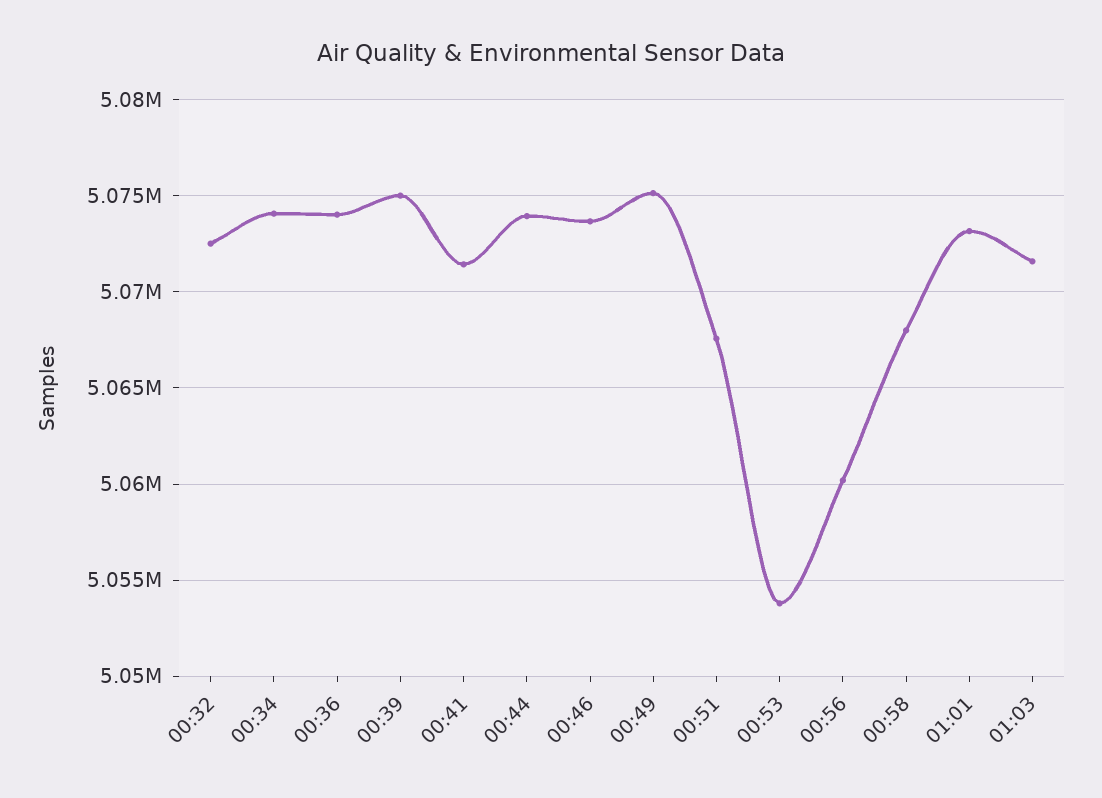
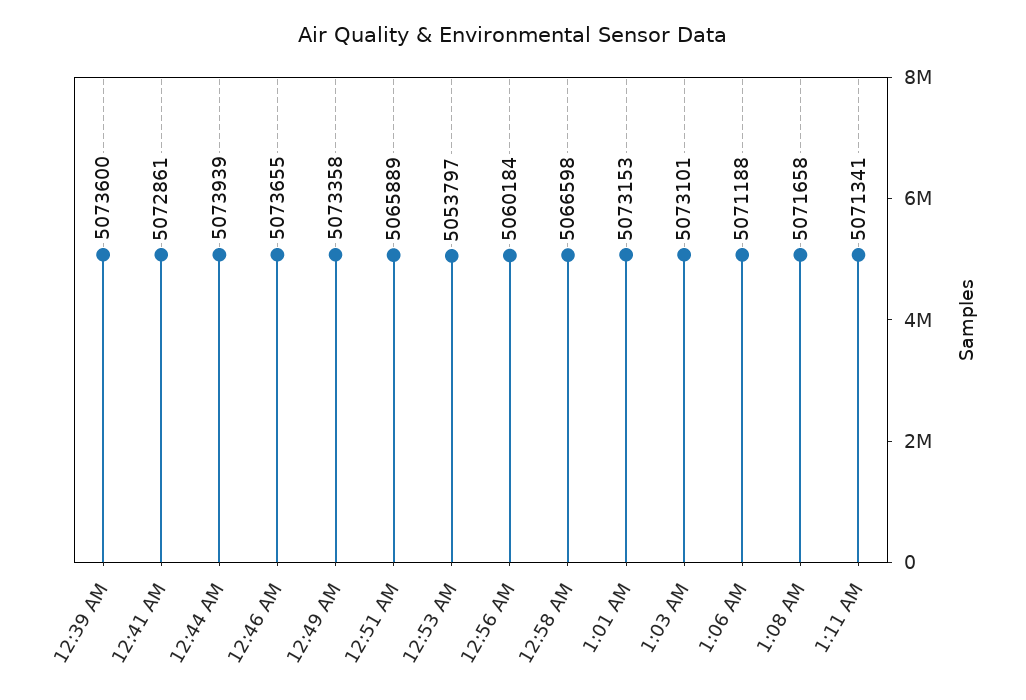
00:32: 5072500 -> none
00:34: 5074000 -> none
00:36: 5074000 -> none
00:39: 5075000 -> 5073600
00:41: 5071500 -> 5072861
00:49: 5075000 -> 5073358
00:51: 5067500 -> 5065889
00:58: 5068000 -> 5066598
01:03: 5071500 -> 5073101
1:06 AM: none -> 5071188
1:08 AM: none -> 5071658
1:11 AM: none -> 5071341

